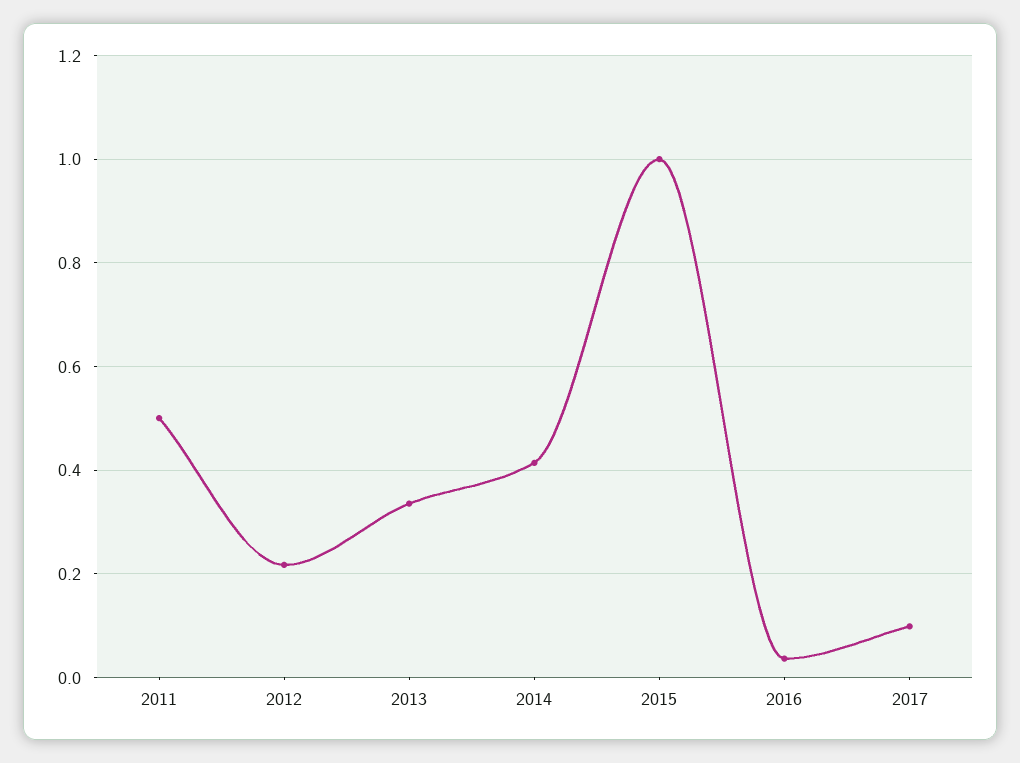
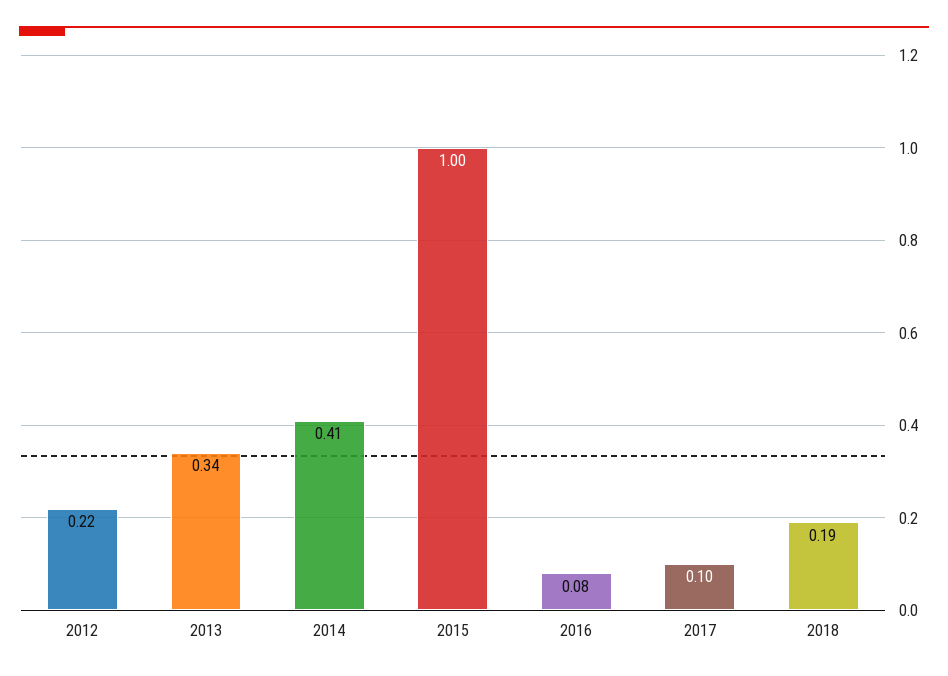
2011: 0.5 -> none
2016: 0.04 -> 0.08
2018: none -> 0.19

